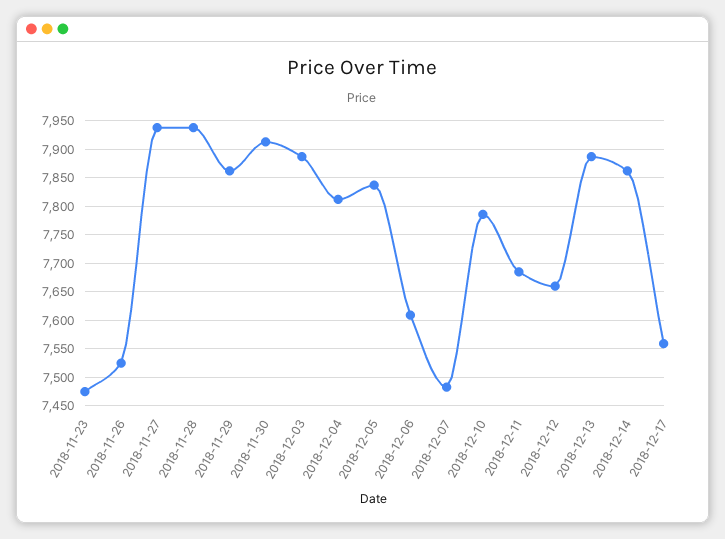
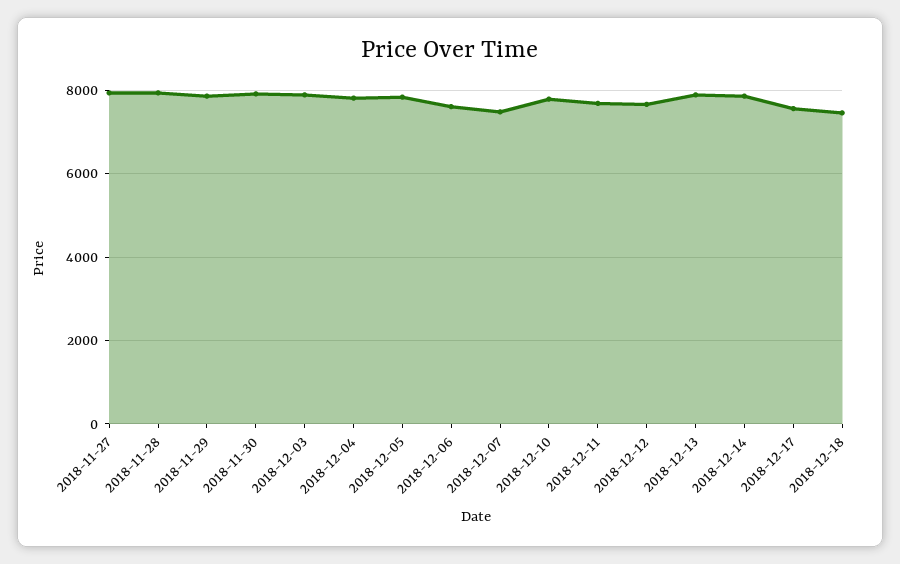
2018-11-23: 7475 -> none
2018-11-26: 7525 -> none
2018-12-18: none -> 7400

